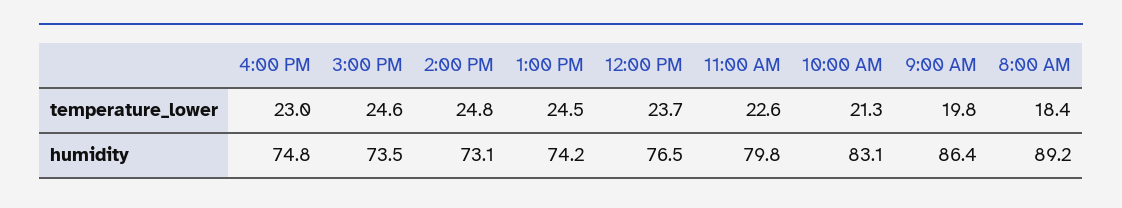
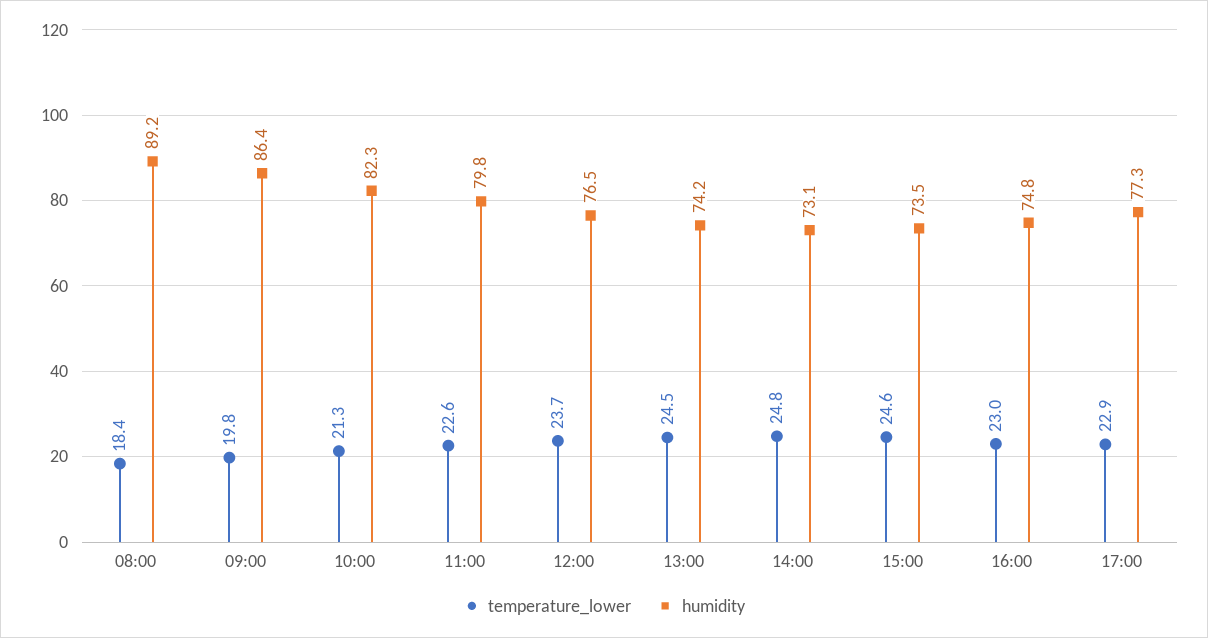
humidity, 10:00 AM: 83.1 -> 82.3
temperature_lower, 17:00: none -> 22.9
humidity, 17:00: none -> 77.3

